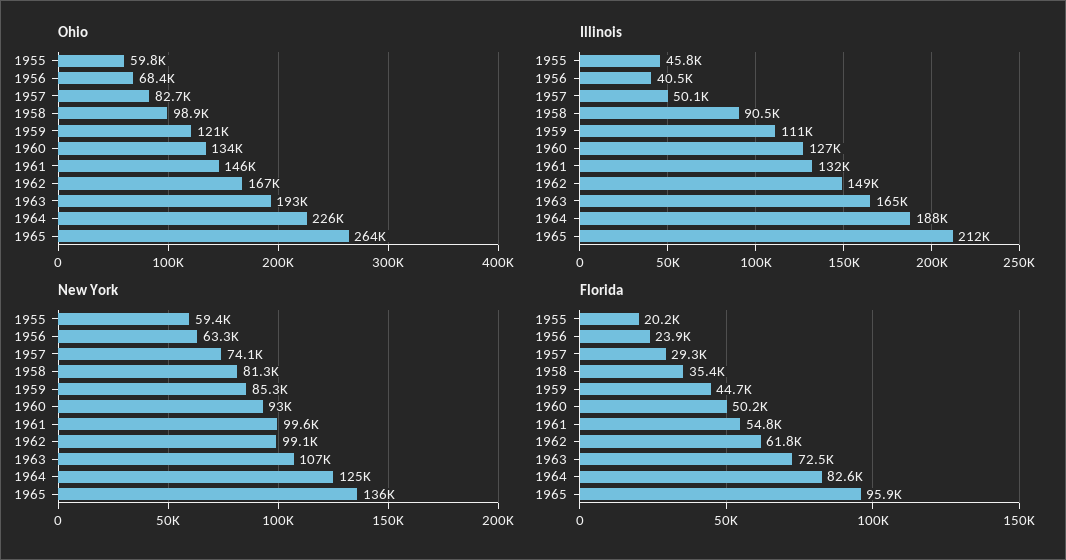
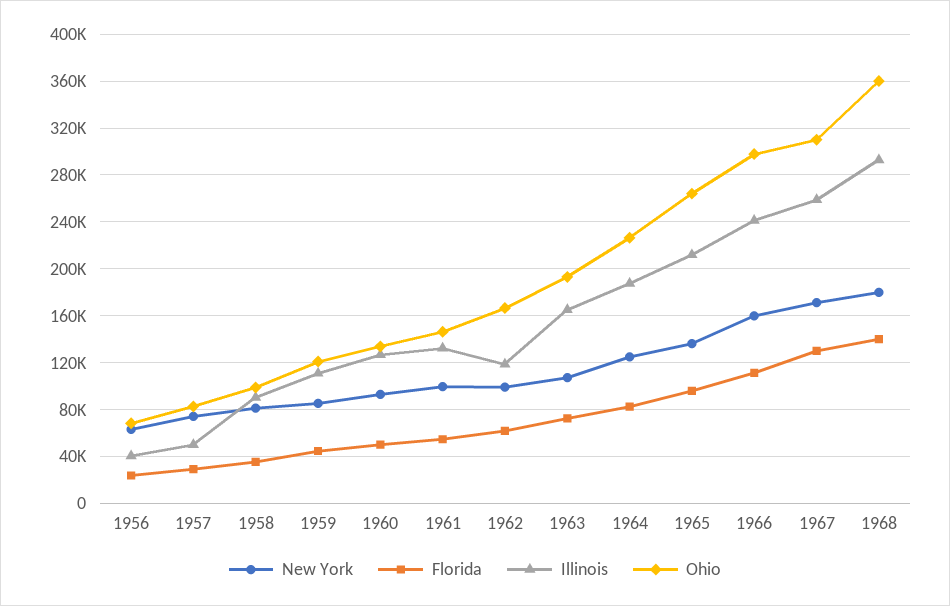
Ohio, 1955: 59800 -> none
Illinois, 1955: 45800 -> none
Illinois, 1962: 149000 -> 120000
New York, 1955: 59400 -> none
Florida, 1955: 20200 -> none
New York, 1966: none -> 160000
Florida, 1966: none -> 110000
Illinois, 1966: none -> 240000
Ohio, 1966: none -> 300000
New York, 1967: none -> 170000
Florida, 1967: none -> 130000
Illinois, 1967: none -> 260000
Ohio, 1967: none -> 310000
New York, 1968: none -> 180000
Florida, 1968: none -> 140000
Illinois, 1968: none -> 290000
Ohio, 1968: none -> 360000

